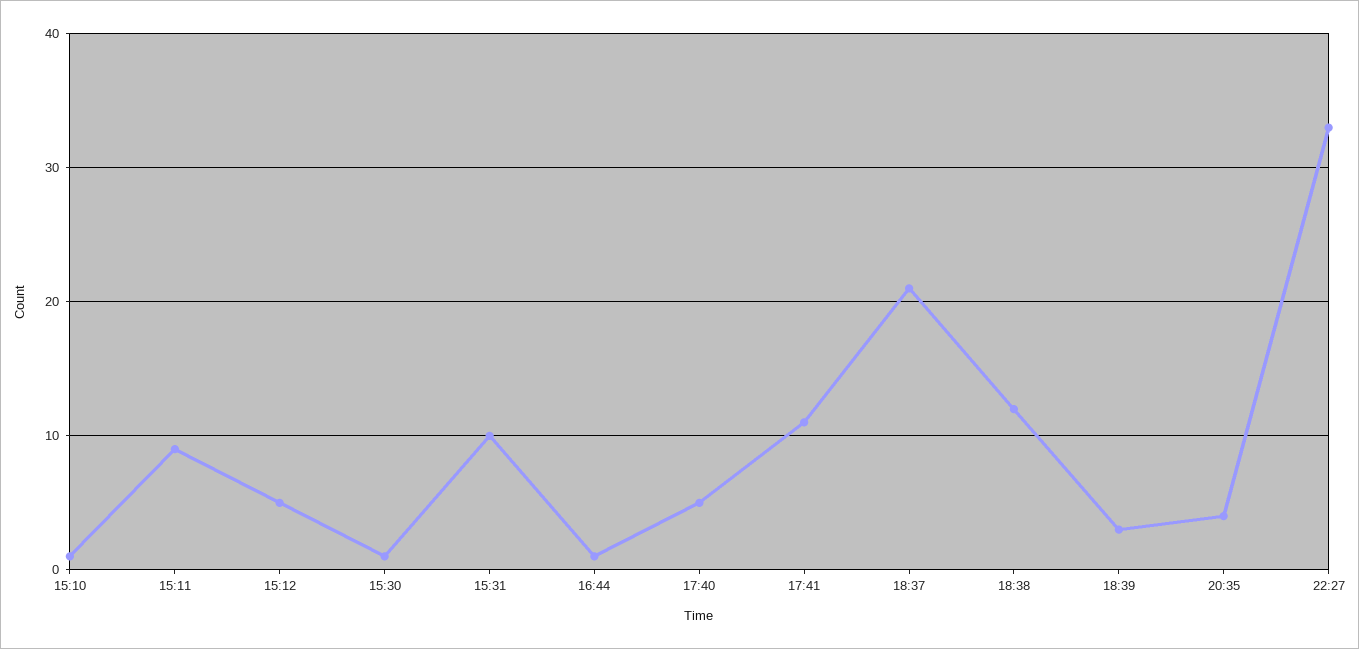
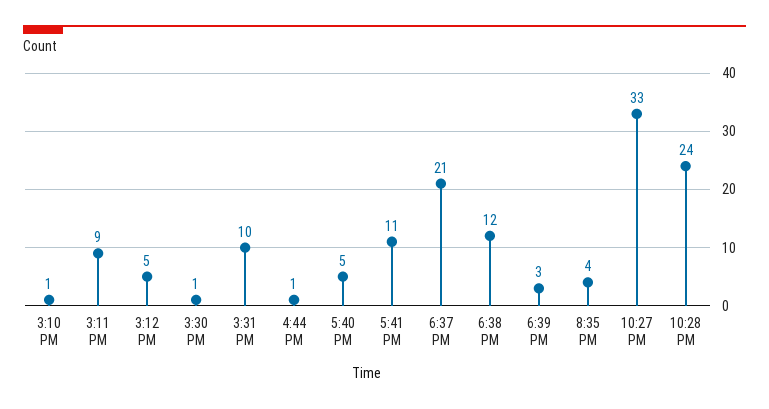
10:28 PM: none -> 24

